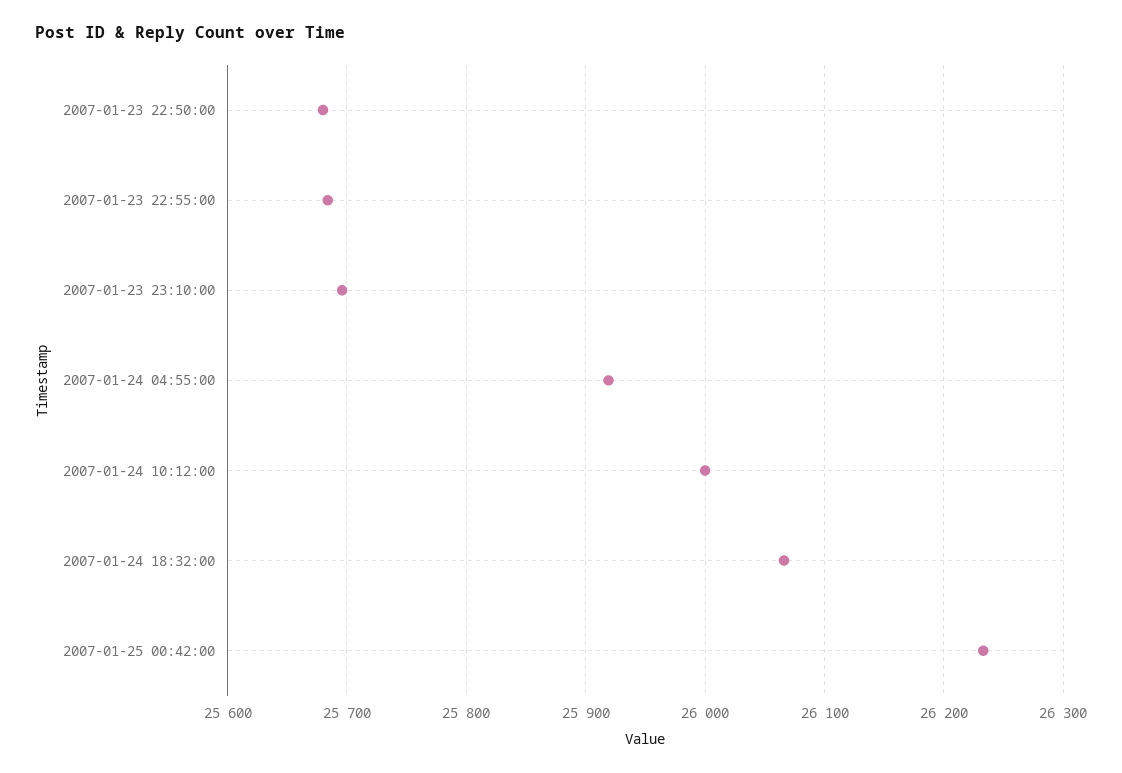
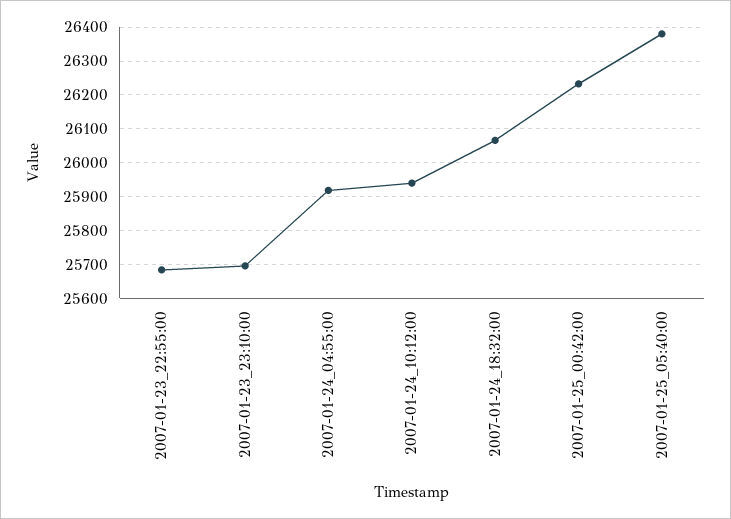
2007-01-23 22:50:00: 25680 -> none
2007-01-24 10:12:00: 26000 -> 25940
2007-01-25_05:40:00: none -> 26380

